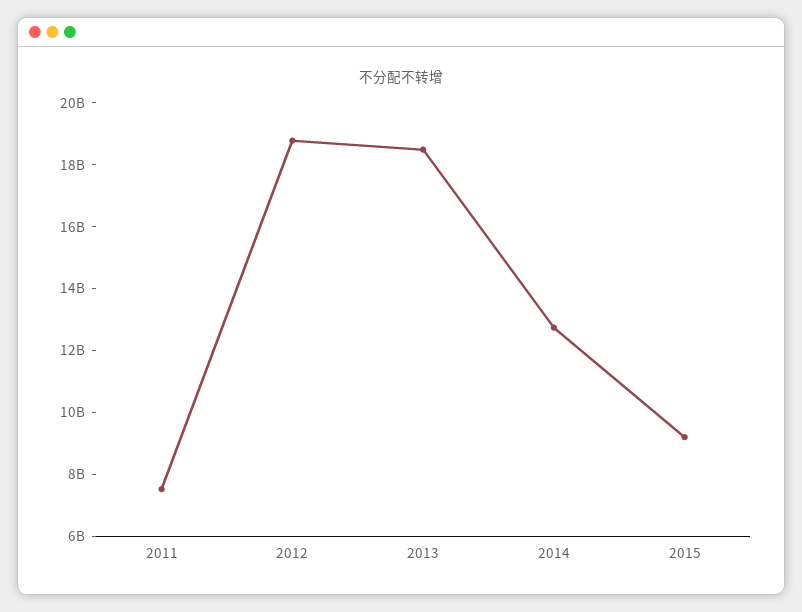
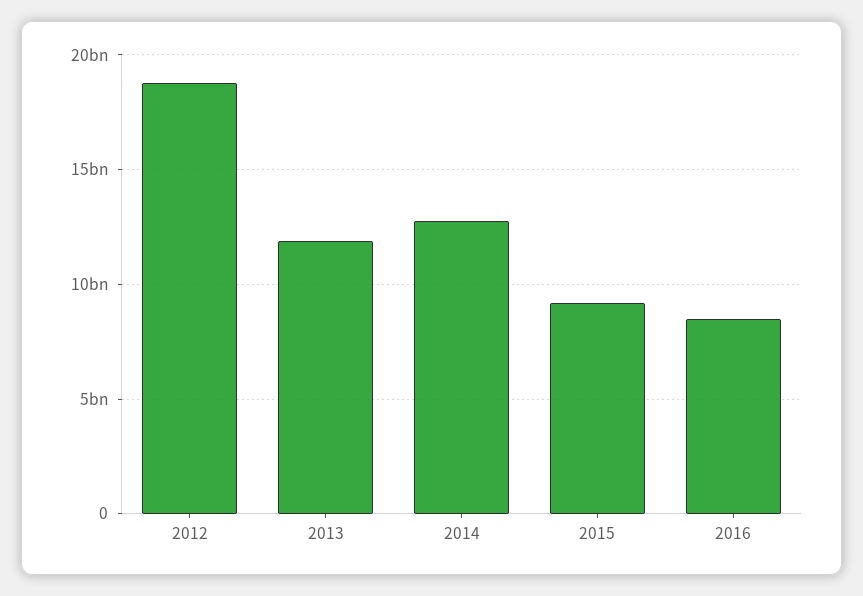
2011: 7500000000 -> none
2013: 18500000000 -> 12000000000
2016: none -> 8500000000

